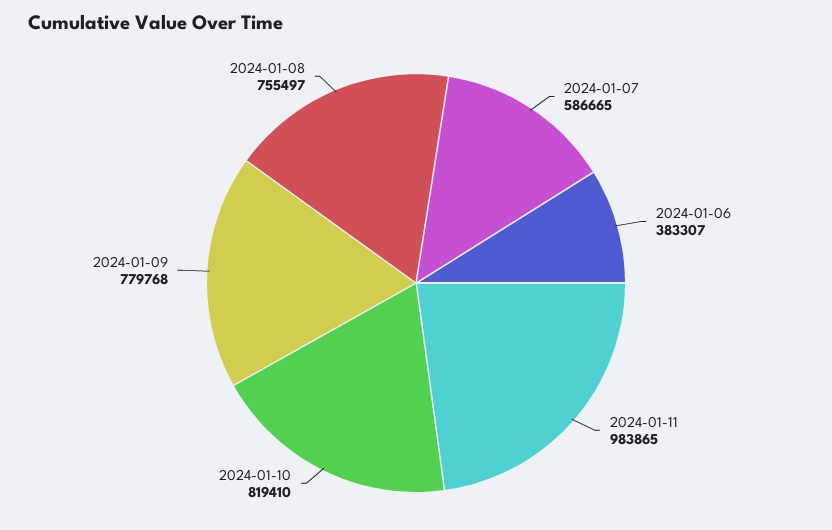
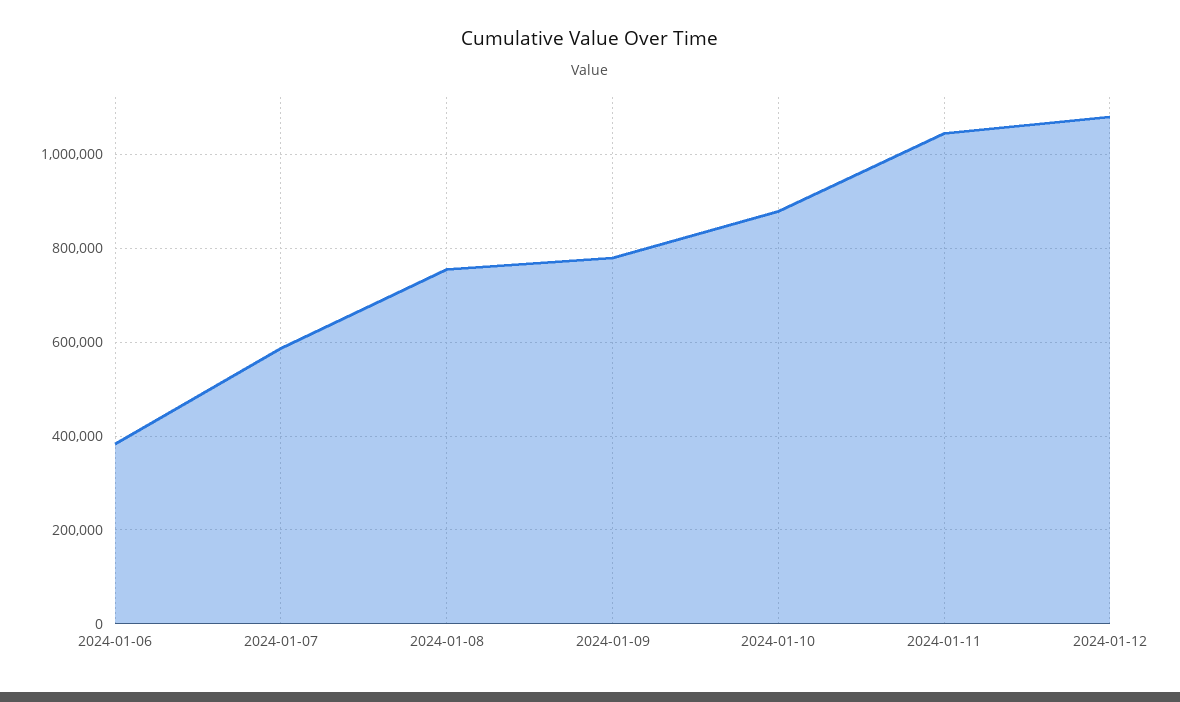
2024-01-11: 983865 -> 1040000
2024-01-10: 819410 -> 880000
2024-01-12: none -> 1080000

